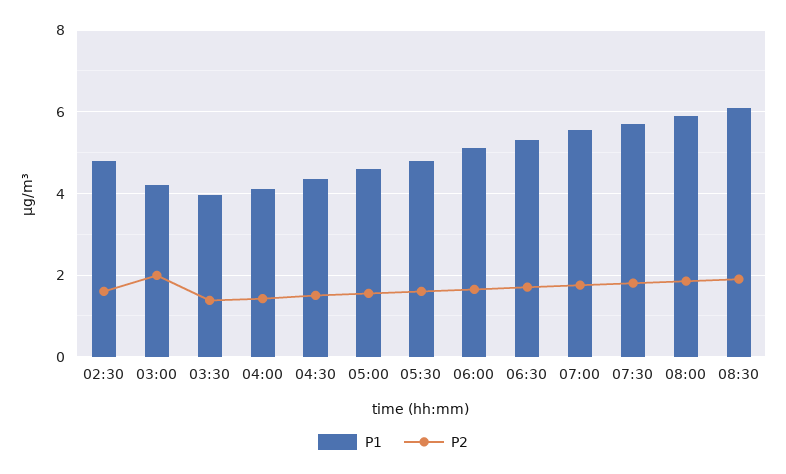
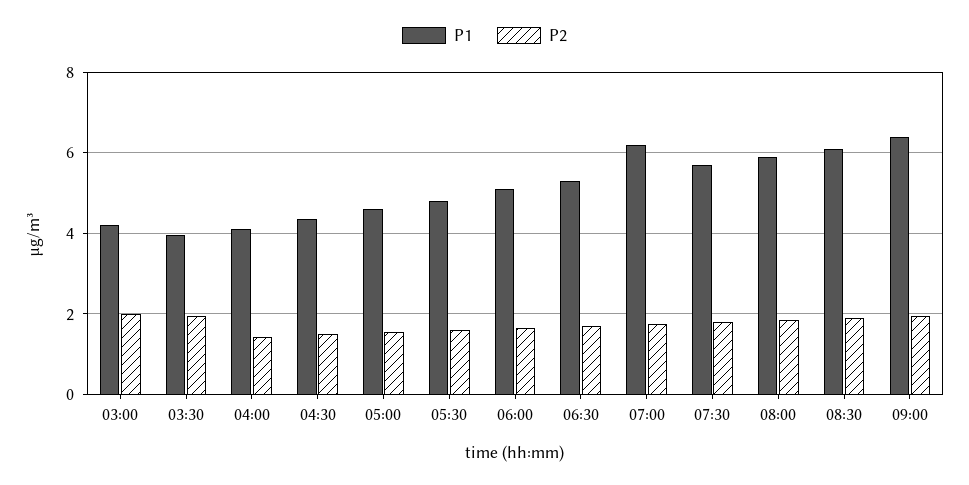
P1, 02:30: 4.8 -> none
P2, 02:30: 1.6 -> none
P2, 03:30: 1.4 -> 2
P1, 07:00: 5.6 -> 6.2
P1, 09:00: none -> 6.4
P2, 09:00: none -> 2

